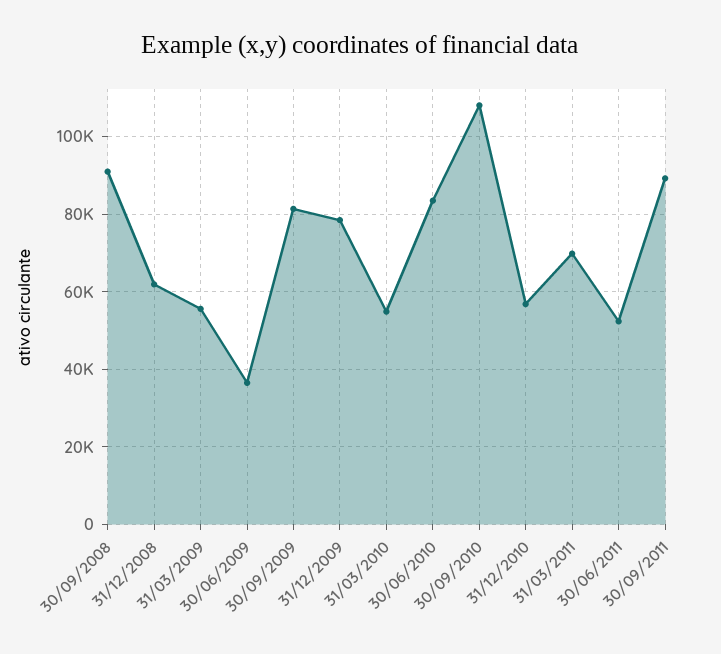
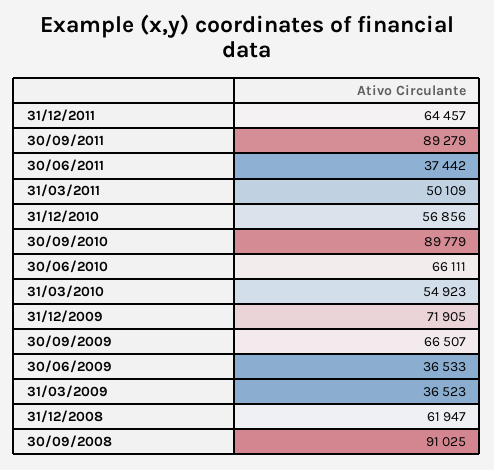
31/03/2009: 56000 -> 36523
30/09/2009: 82000 -> 66507
31/12/2009: 78000 -> 71905
30/06/2010: 84000 -> 66111
30/09/2010: 108000 -> 89779
31/03/2011: 70000 -> 50109
30/06/2011: 52000 -> 37442
31/12/2011: none -> 64457

